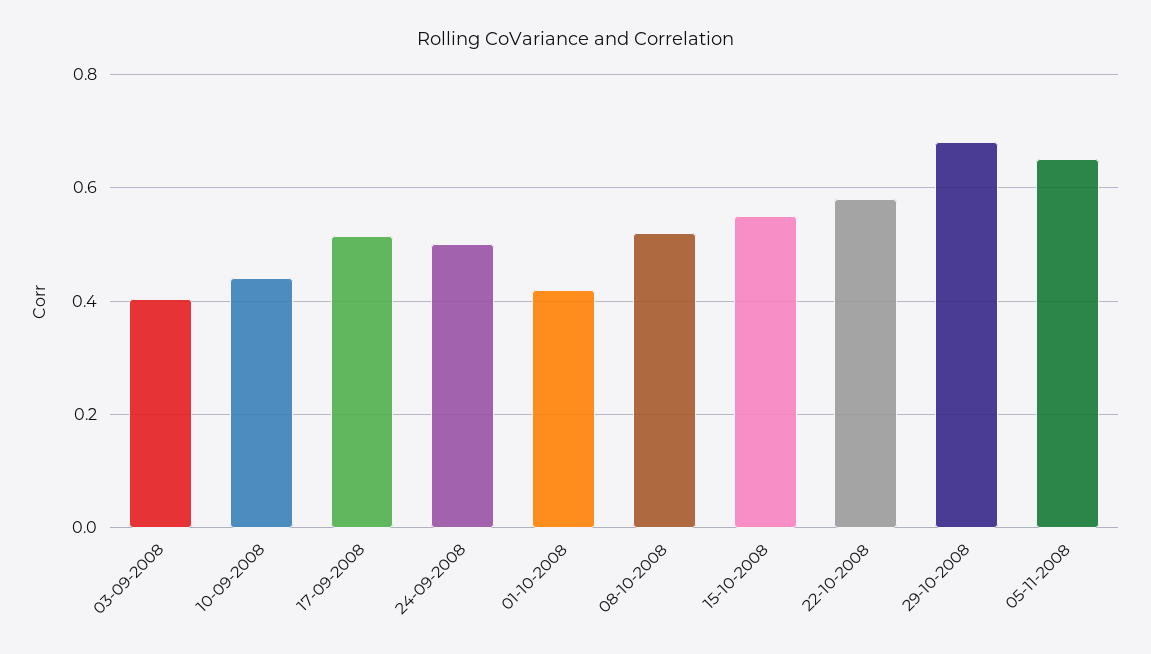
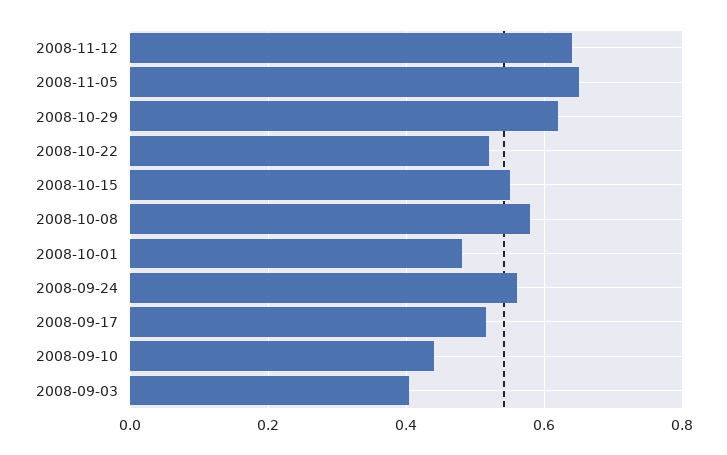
24-09-2008: 0.5 -> 0.56
01-10-2008: 0.42 -> 0.48
08-10-2008: 0.52 -> 0.58
22-10-2008: 0.58 -> 0.52
29-10-2008: 0.68 -> 0.62
2008-11-12: none -> 0.64

